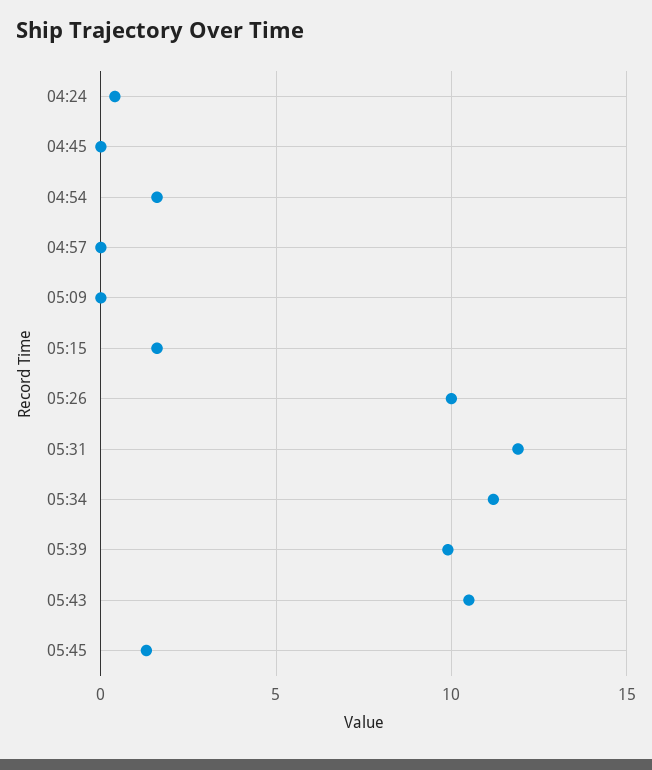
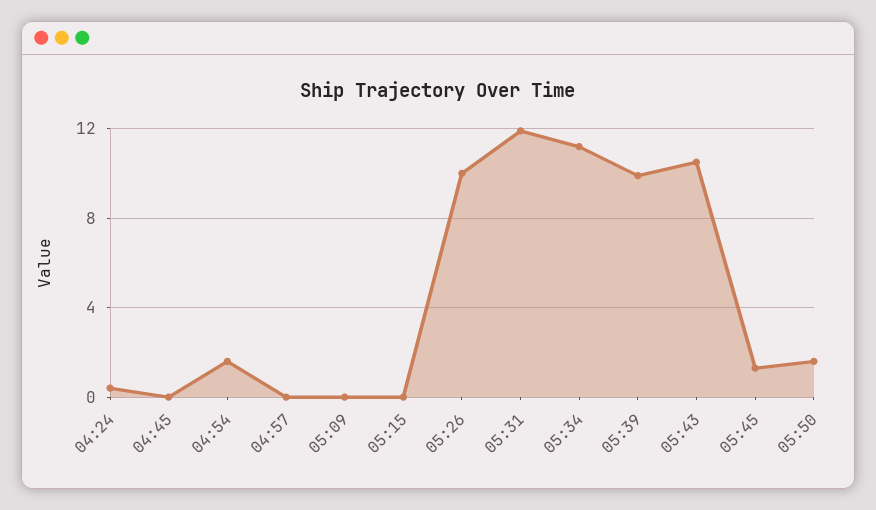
05:15: 1.5 -> 0
05:50: none -> 1.5

